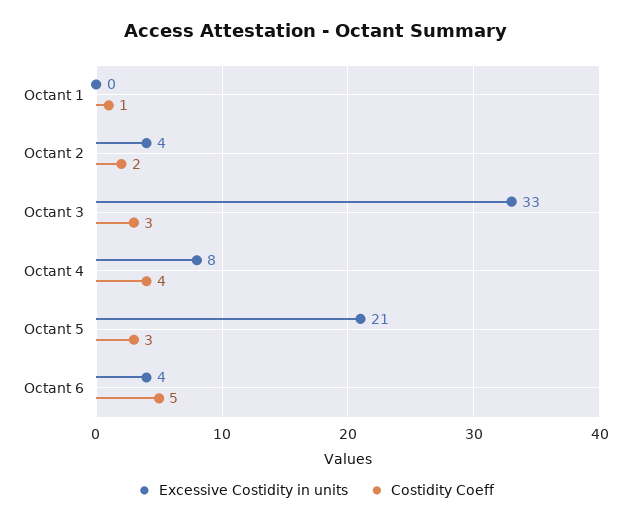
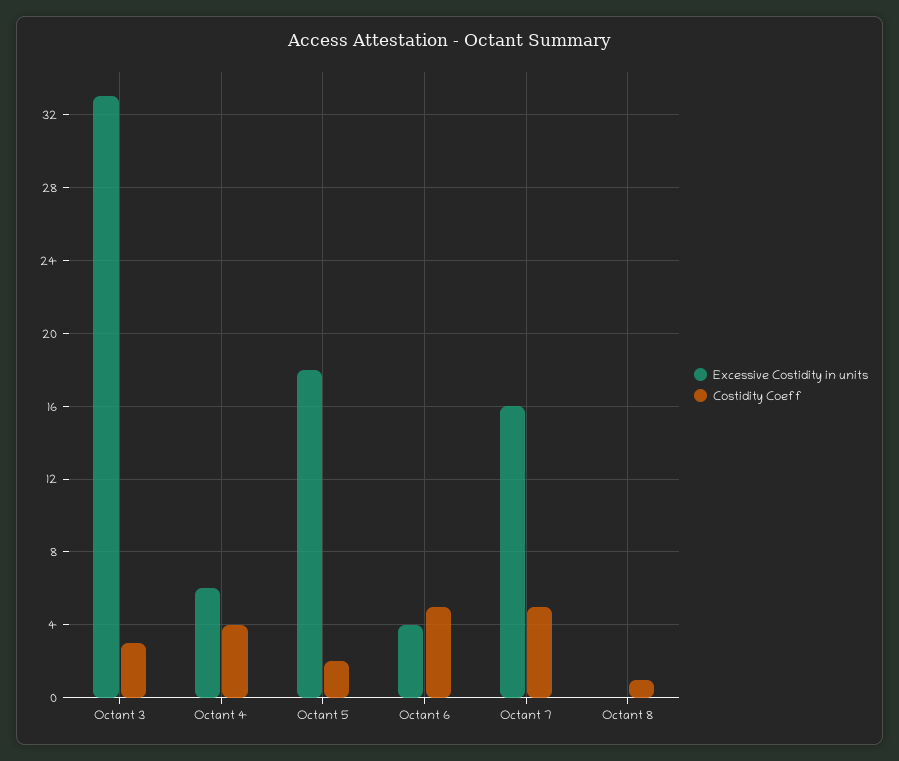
Excessive Costidity in units, Octant 1: 0 -> none
Costidity Coeff, Octant 1: 1 -> none
Excessive Costidity in units, Octant 2: 4 -> none
Costidity Coeff, Octant 2: 2 -> none
Excessive Costidity in units, Octant 4: 8 -> 6
Excessive Costidity in units, Octant 5: 21 -> 18
Costidity Coeff, Octant 5: 3 -> 2
Excessive Costidity in units, Octant 7: none -> 16
Costidity Coeff, Octant 7: none -> 5
Excessive Costidity in units, Octant 8: none -> 0
Costidity Coeff, Octant 8: none -> 1

